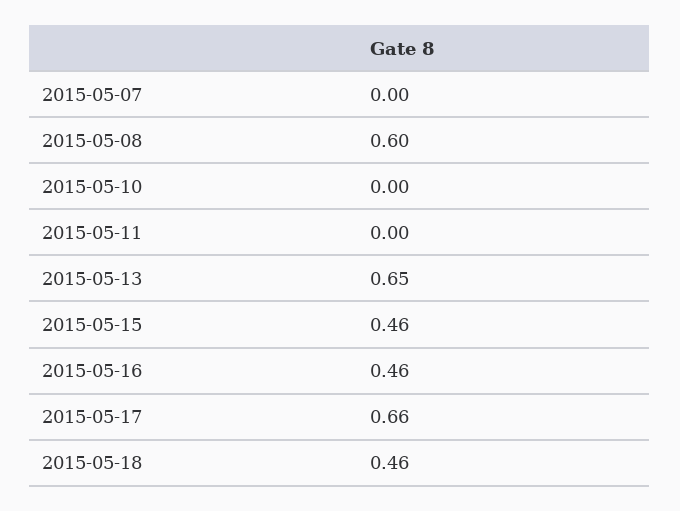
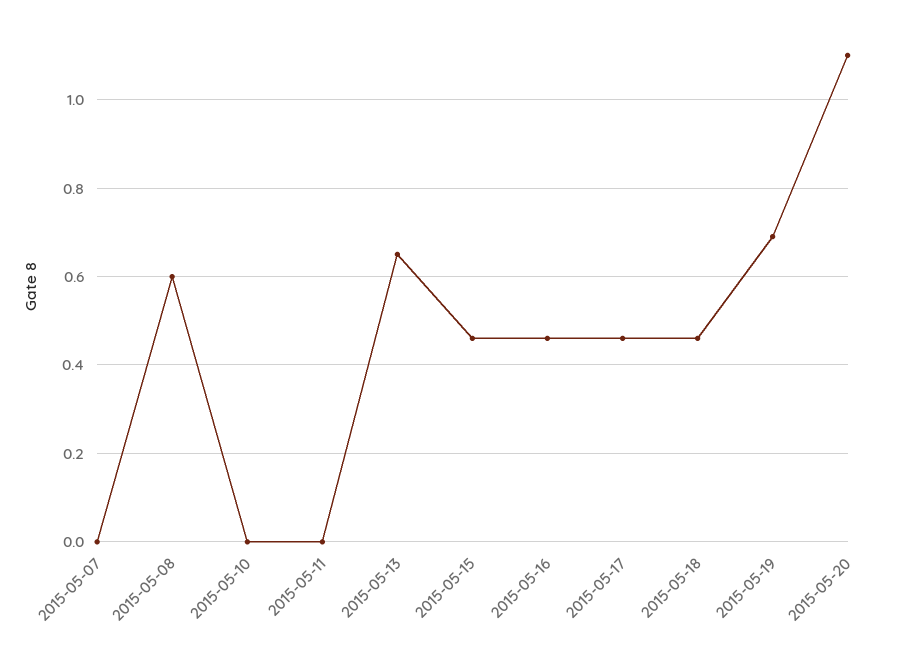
2015-05-17: 0.66 -> 0.45
2015-05-19: none -> 0.7
2015-05-20: none -> 1.1

